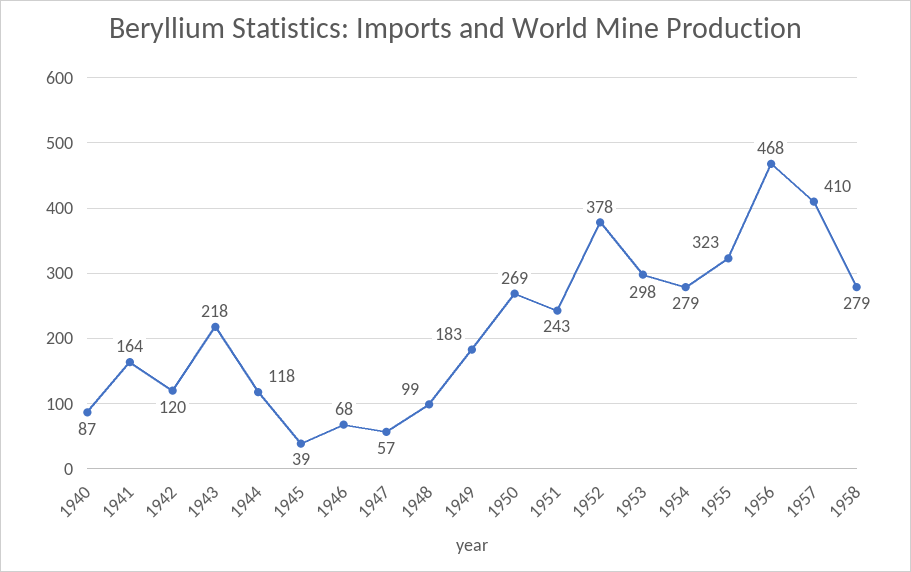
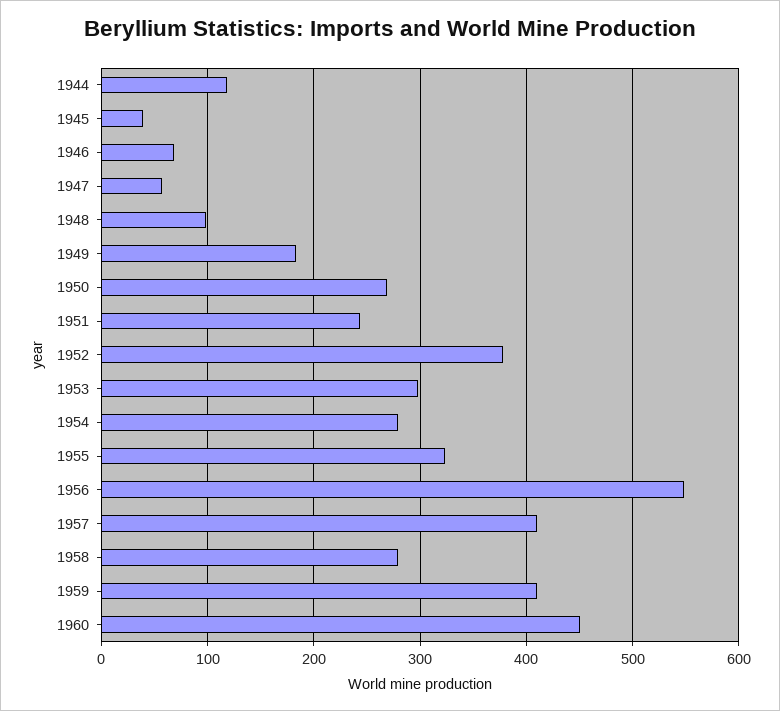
1940: 87 -> none
1941: 164 -> none
1942: 120 -> none
1943: 218 -> none
1956: 468 -> 550
1959: none -> 410
1960: none -> 450

